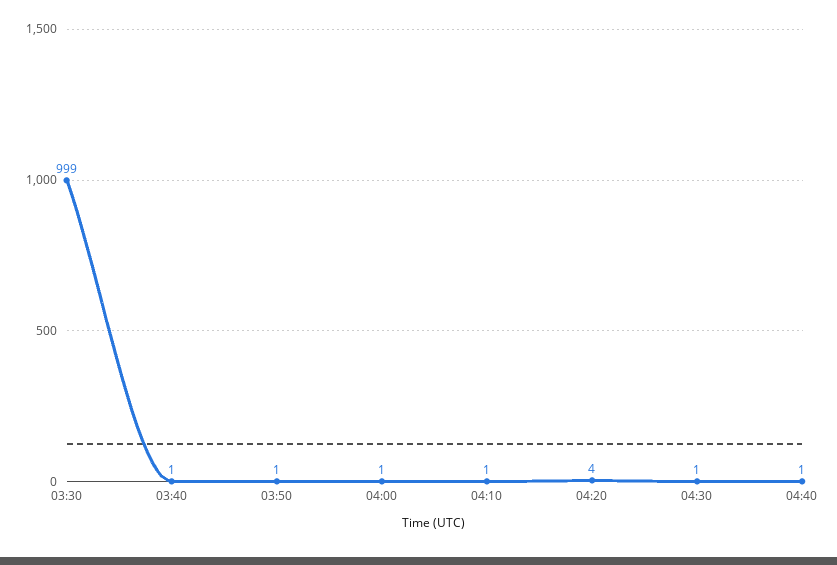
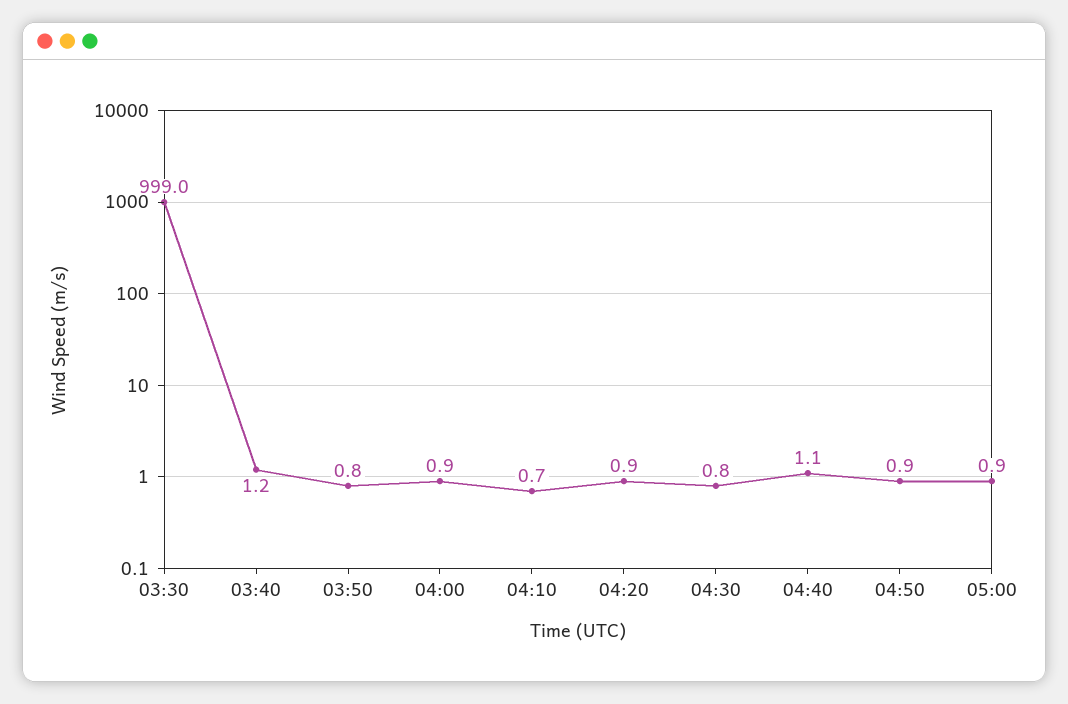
04:20: 4 -> 0.9
04:50: none -> 0.9
05:00: none -> 0.9

